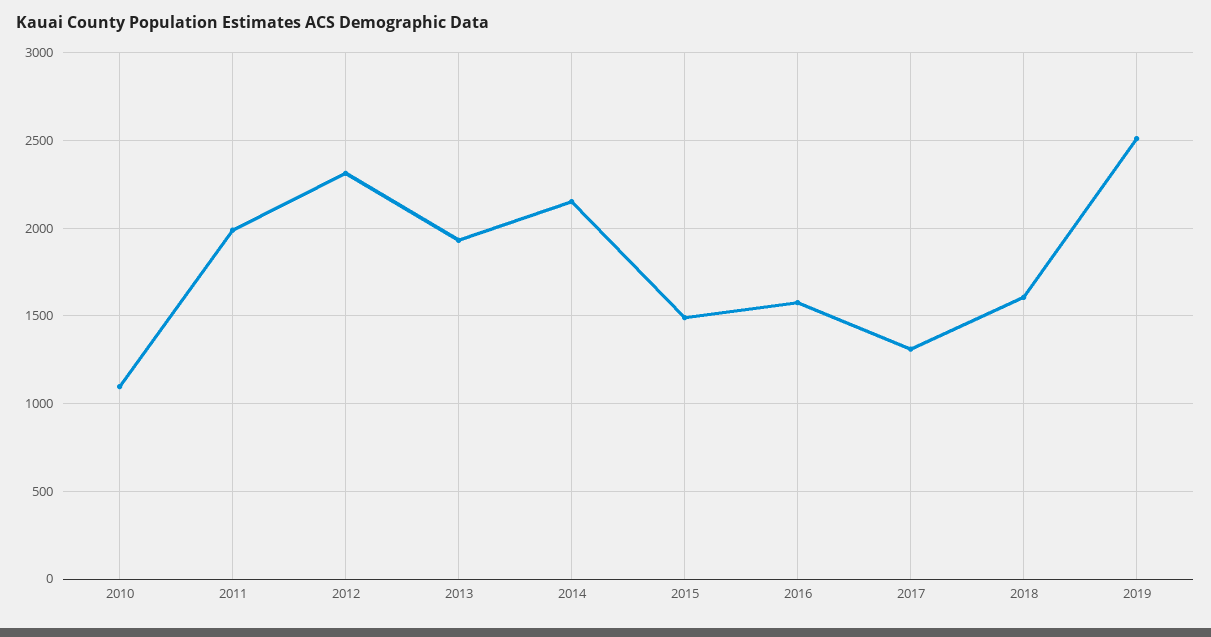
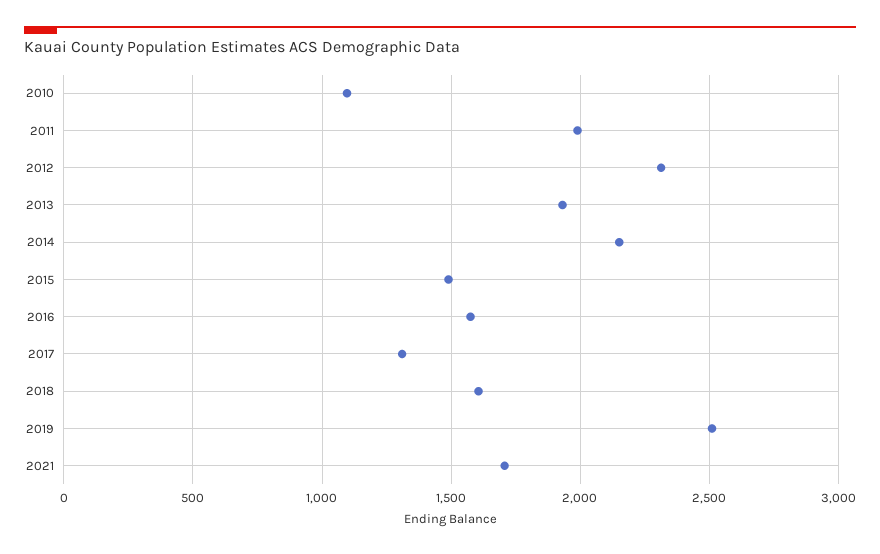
2021: none -> 1700

